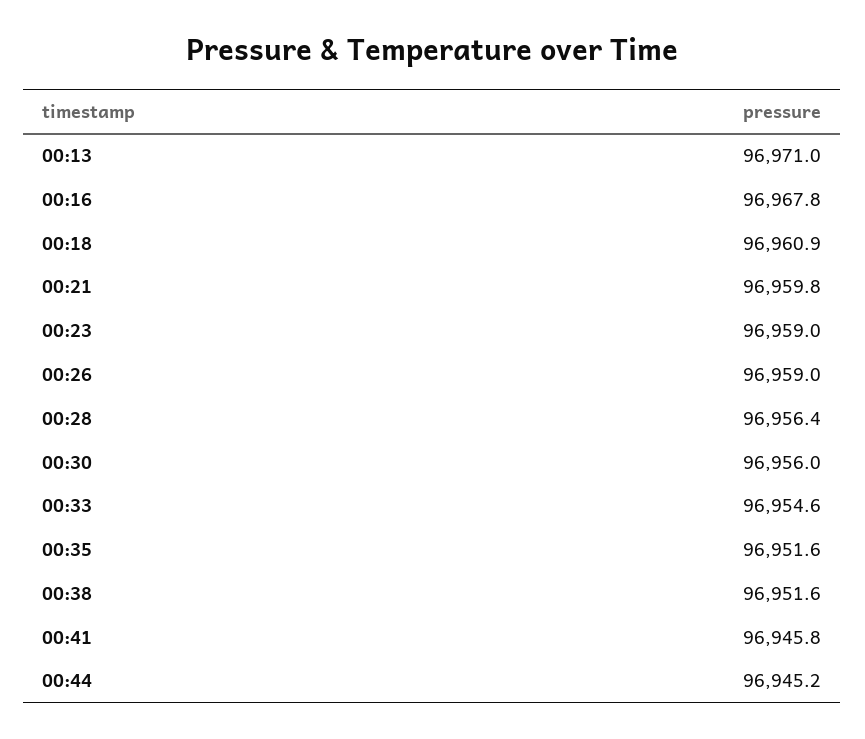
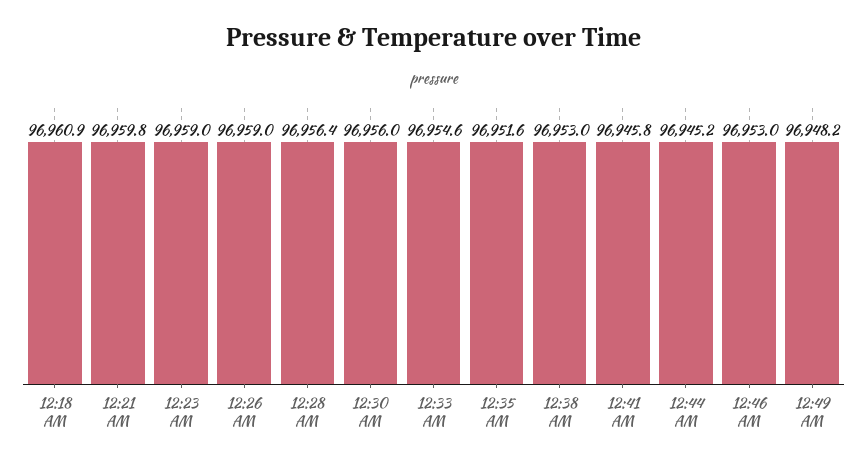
00:13: 96971 -> none
00:16: 96967.8 -> none
00:38: 96951.6 -> 96953
12:46 AM: none -> 96953
12:49 AM: none -> 96948.2

